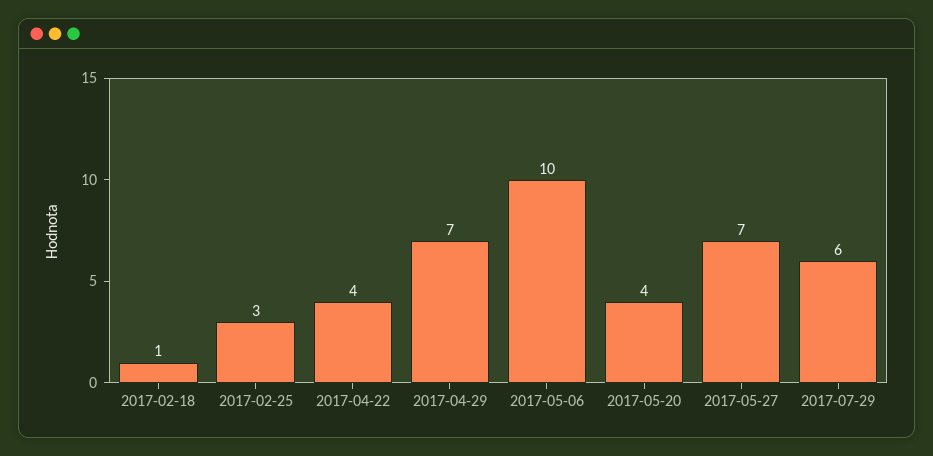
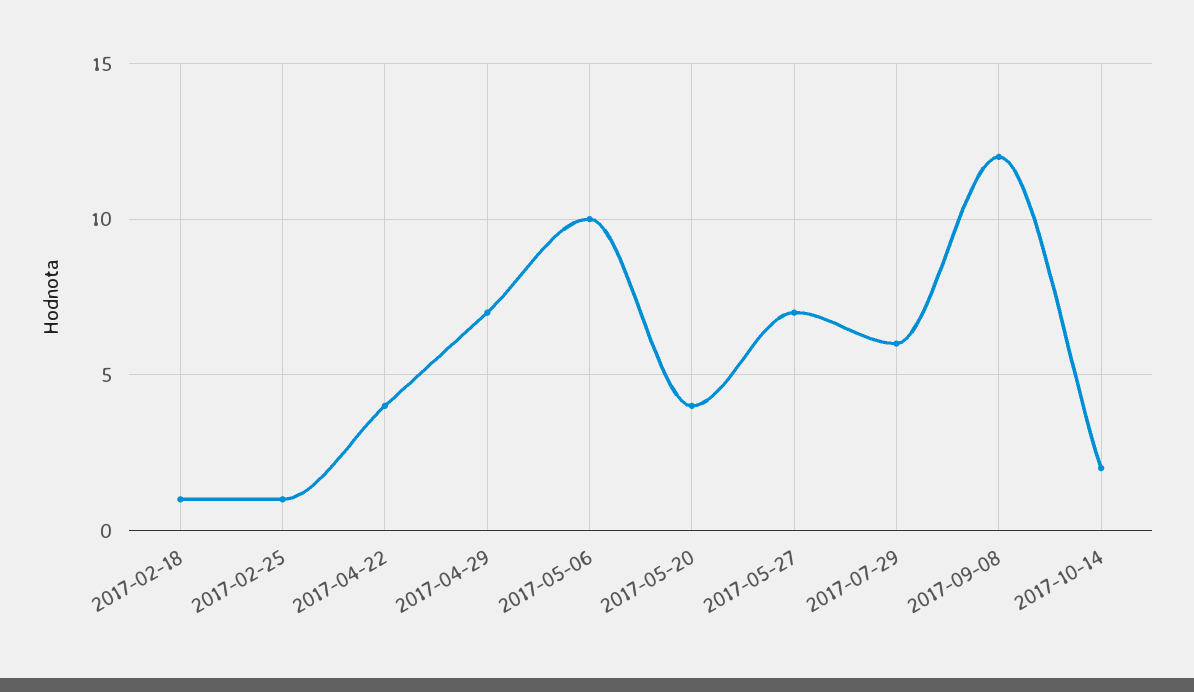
2017-02-25: 3 -> 1
2017-09-08: none -> 12
2017-10-14: none -> 2

